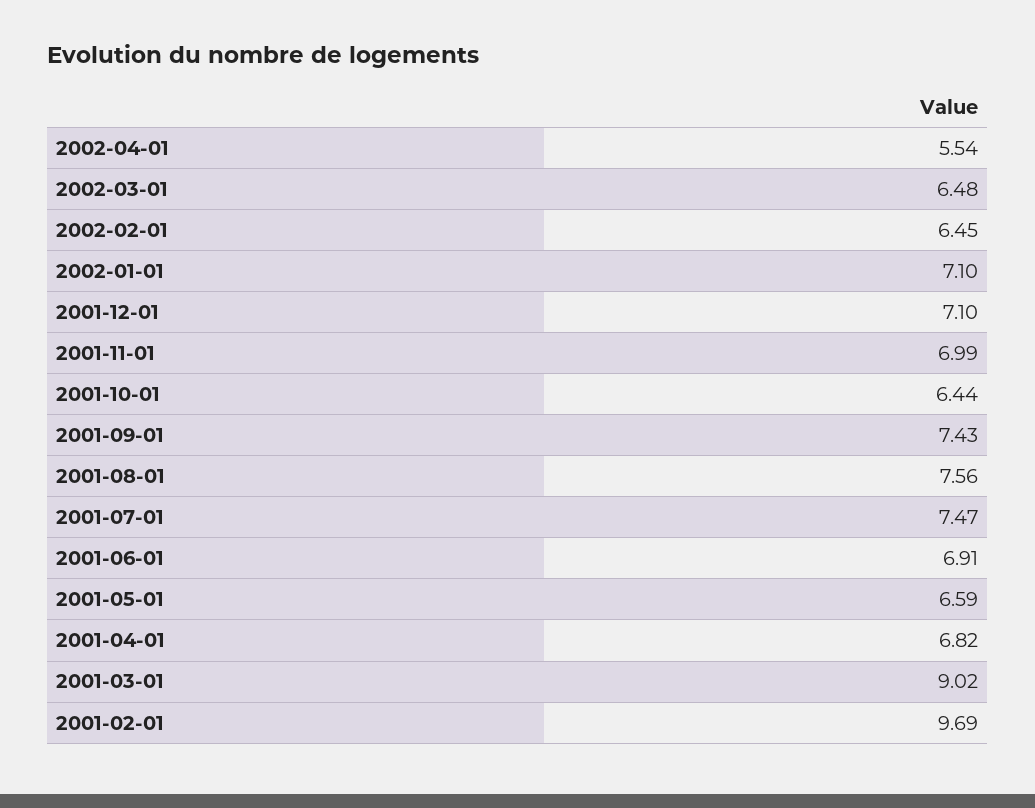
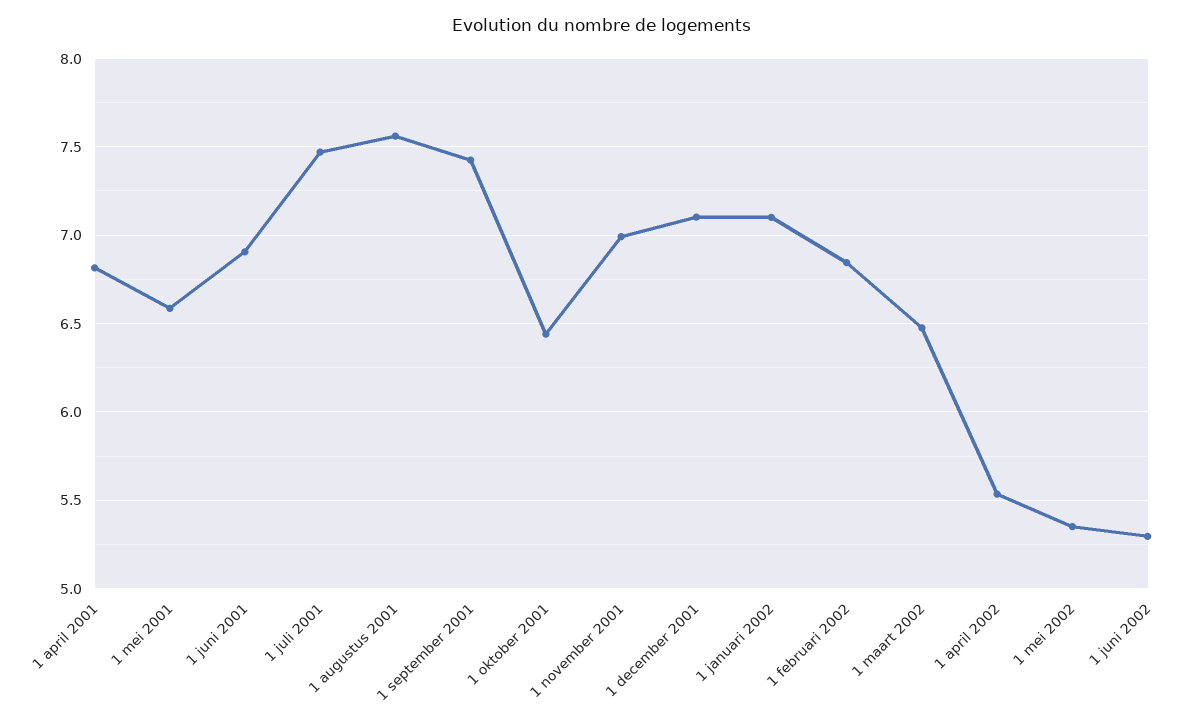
2002-02-01: 6.45 -> 6.85
2001-03-01: 9.02 -> none
2001-02-01: 9.69 -> none
1 mei 2002: none -> 5.35
1 juni 2002: none -> 5.3

